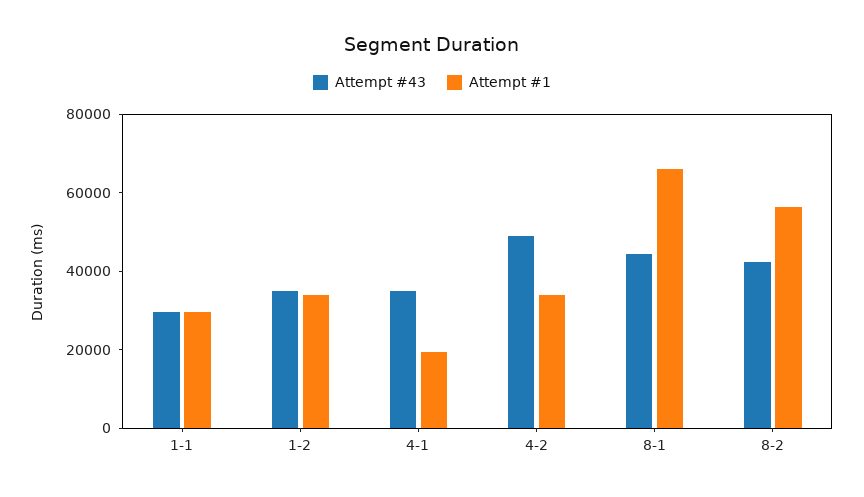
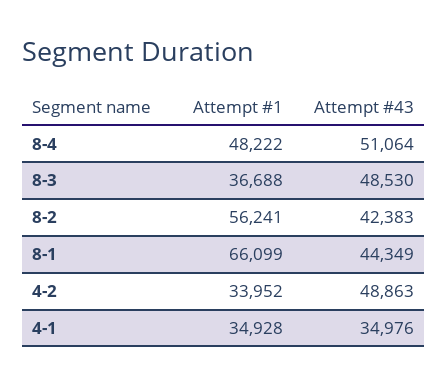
Attempt #43, 1-1: 30000 -> none
Attempt #1, 1-1: 30000 -> none
Attempt #43, 1-2: 35000 -> none
Attempt #1, 1-2: 35000 -> none
Attempt #1, 4-1: 20000 -> 34928
Attempt #1, 8-4: none -> 48222
Attempt #43, 8-4: none -> 51064
Attempt #1, 8-3: none -> 36688
Attempt #43, 8-3: none -> 48530

